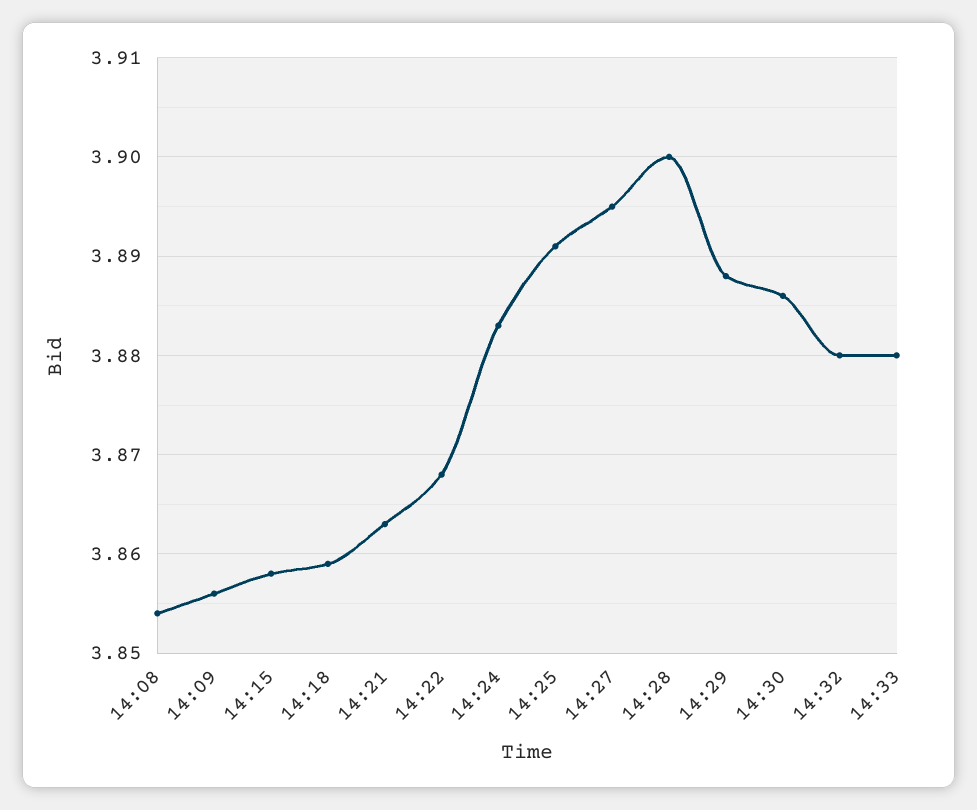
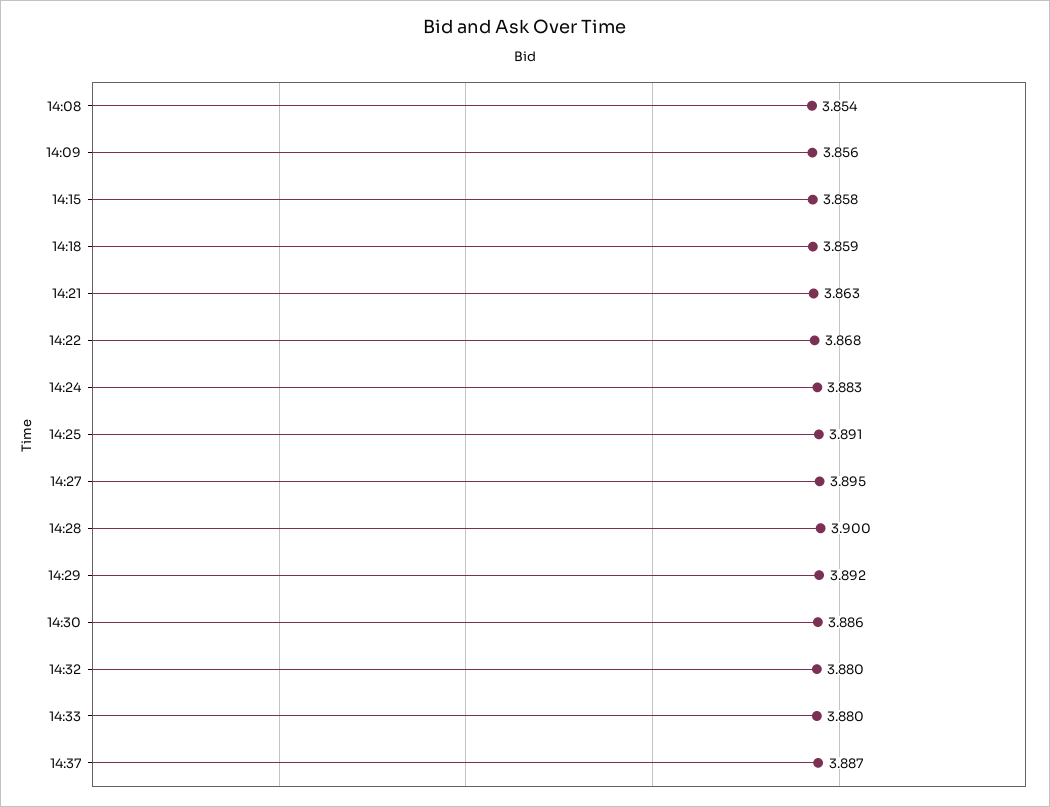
14:29: 3.888 -> 3.892
14:37: none -> 3.887

